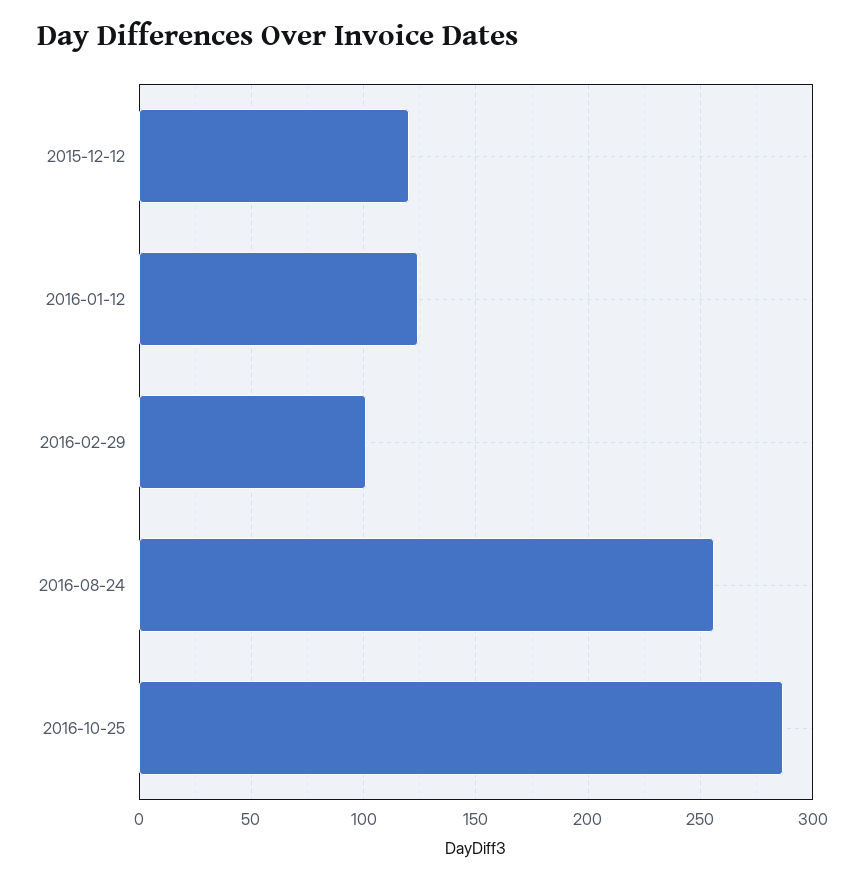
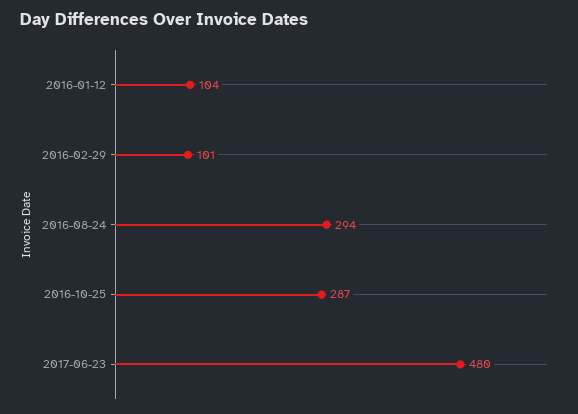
2015-12-12: 120 -> none
2016-01-12: 125 -> 104
2016-08-24: 255 -> 294
2017-06-23: none -> 480

